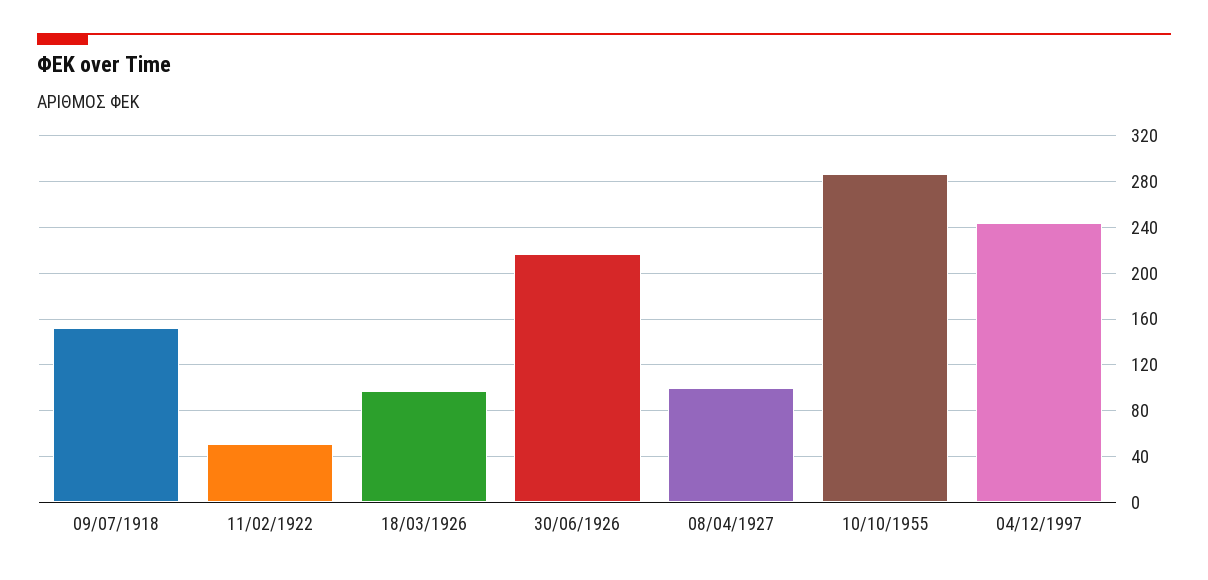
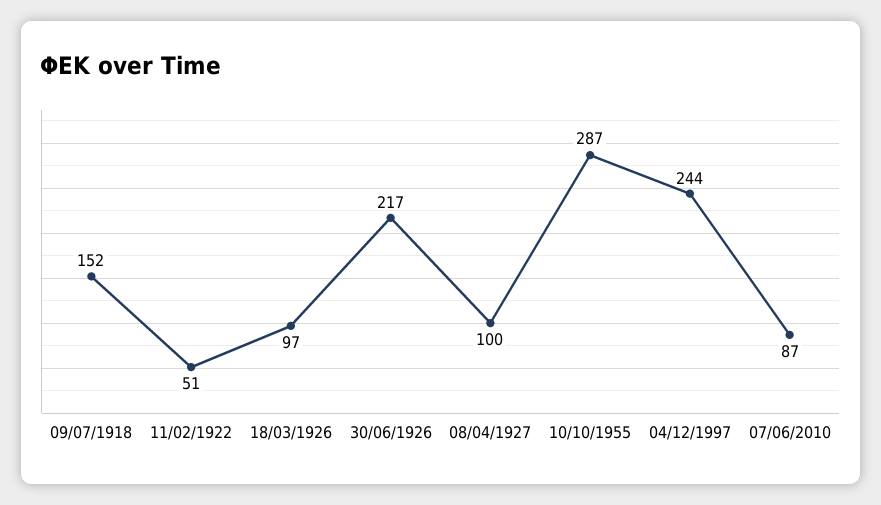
07/06/2010: none -> 87

